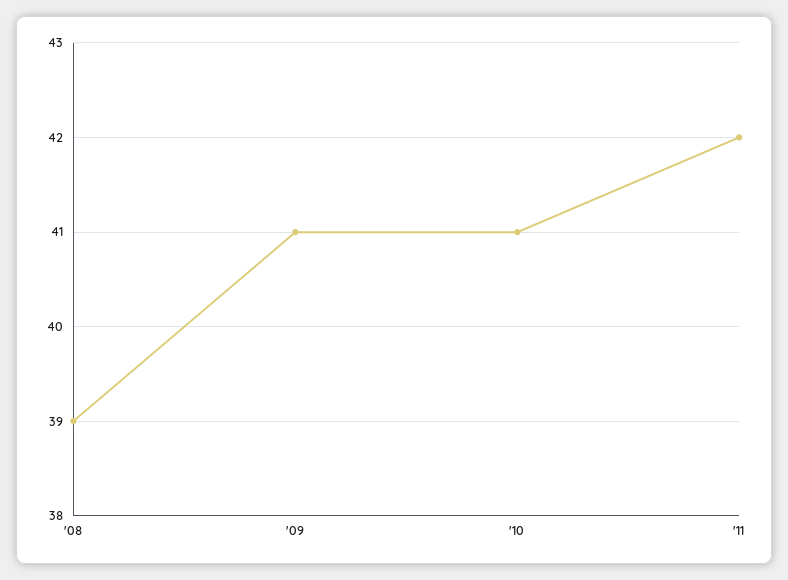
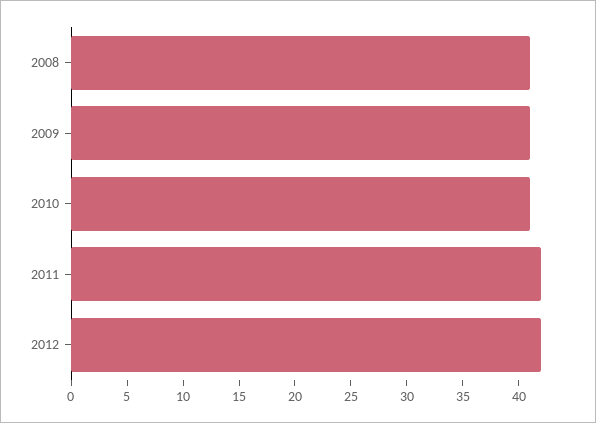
'08: 39 -> 41
2012: none -> 42

